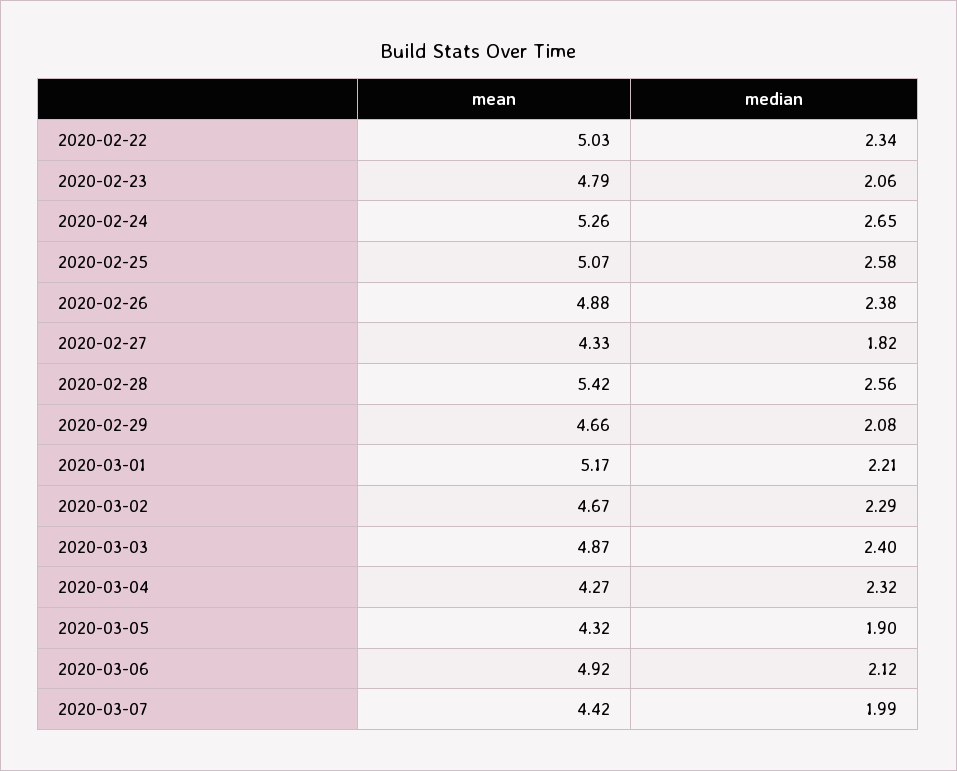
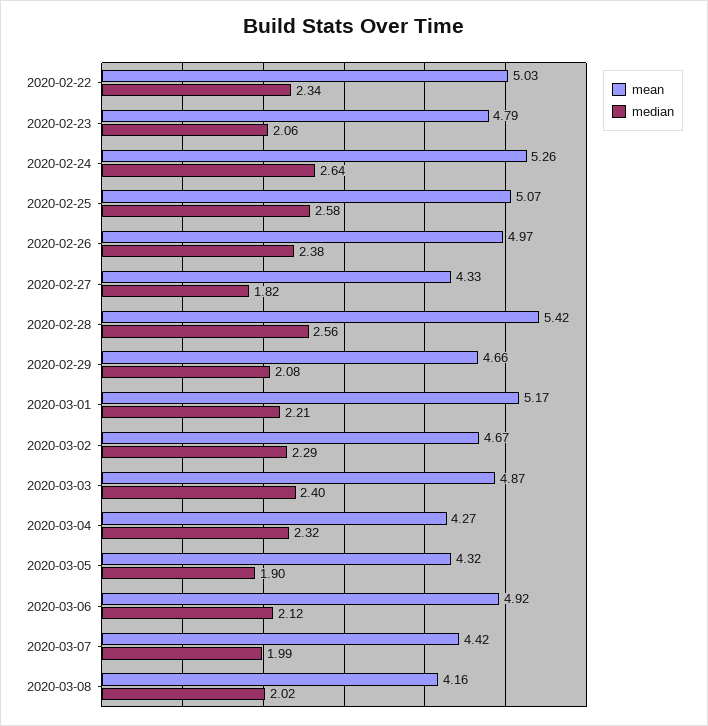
median, 2020-02-24: 2.65 -> 2.64
mean, 2020-02-26: 4.88 -> 4.97
mean, 2020-03-08: none -> 4.16
median, 2020-03-08: none -> 2.02

